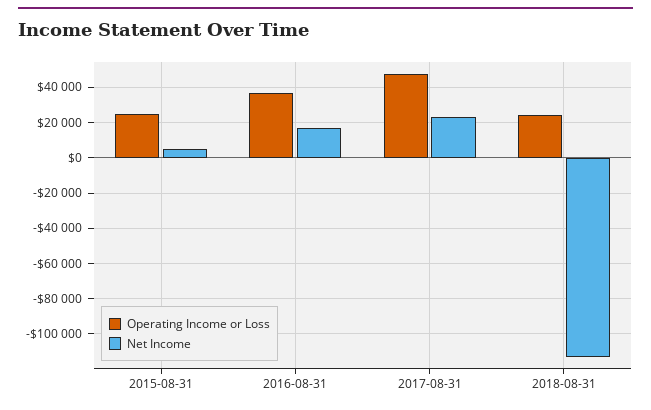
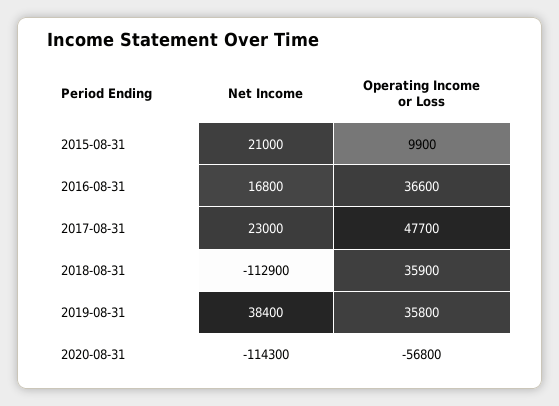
Operating Income or Loss, 2015-08-31: 25000 -> 9900
Net Income, 2015-08-31: 5000 -> 21000
Operating Income or Loss, 2018-08-31: 25000 -> 35900
Net Income, 2019-08-31: none -> 38400
Operating Income or Loss, 2019-08-31: none -> 35800
Net Income, 2020-08-31: none -> -114300
Operating Income or Loss, 2020-08-31: none -> -56800

